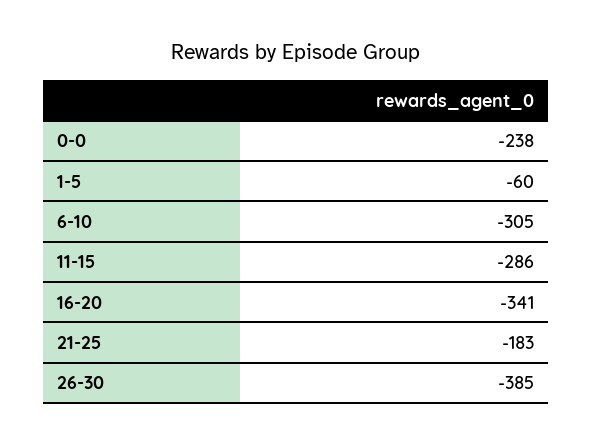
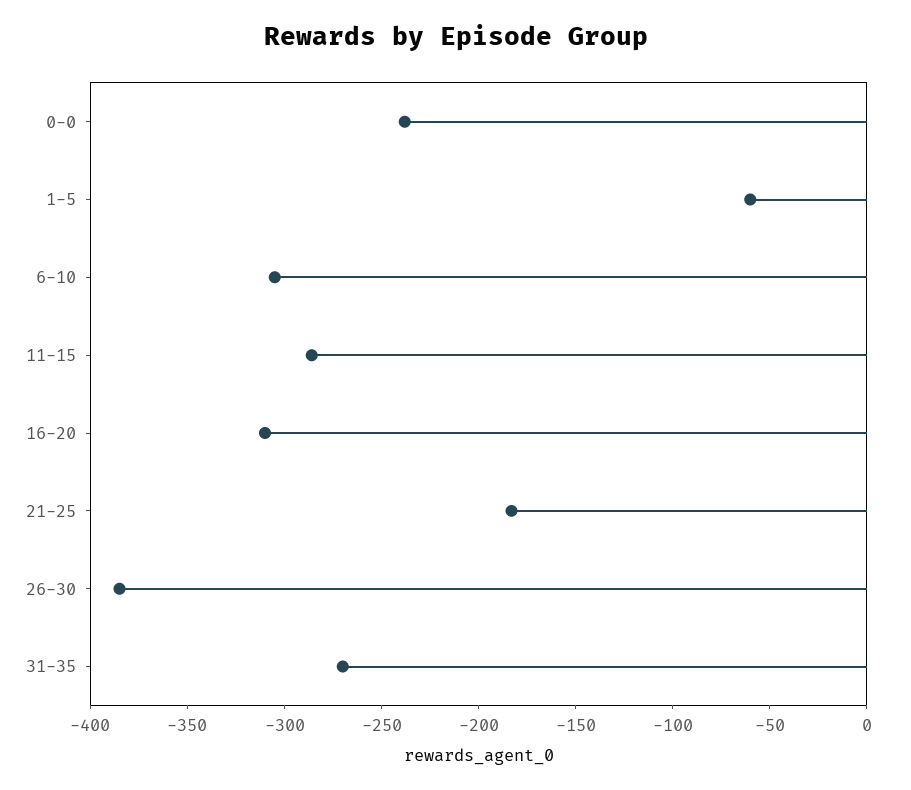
16-20: -341 -> -310
31-35: none -> -270

